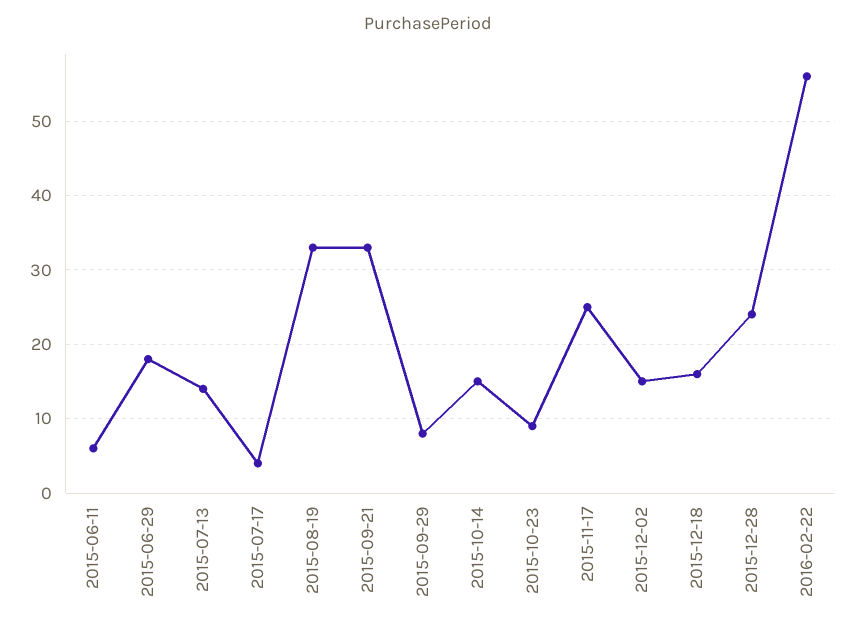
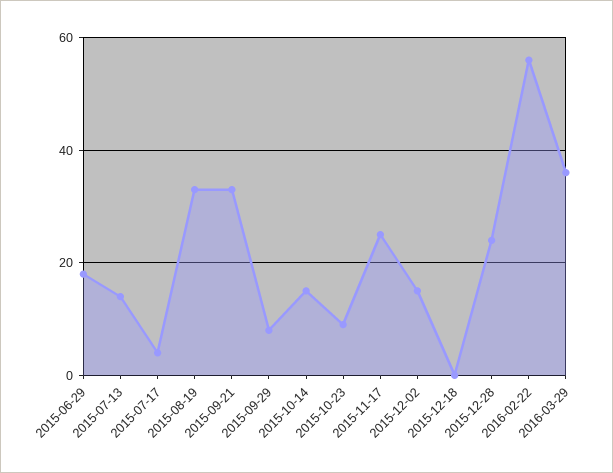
2015-06-11: 6 -> none
2015-12-18: 16 -> 0
2016-03-29: none -> 35

